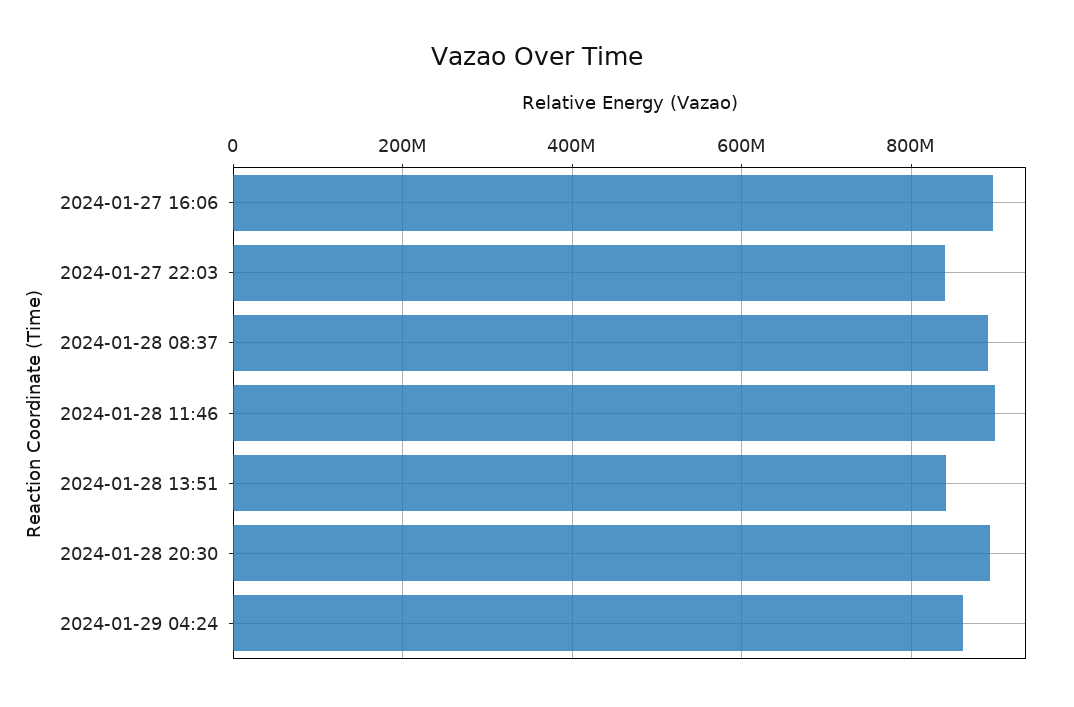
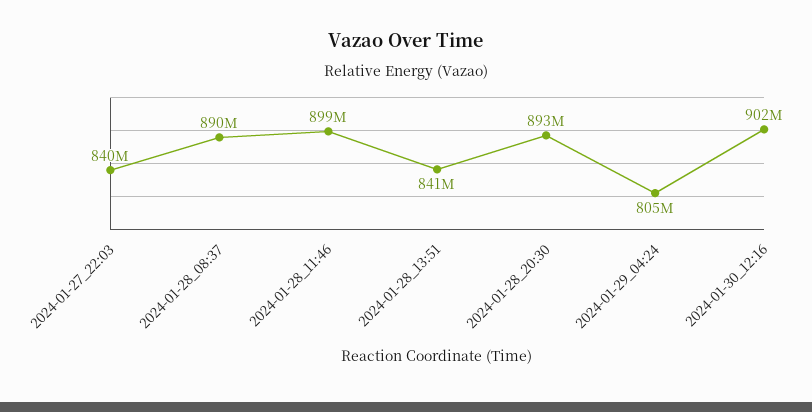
2024-01-27 16:06: 900000000 -> none
2024-01-29 04:24: 860000000 -> 805000000
2024-01-30_12:16: none -> 902000000

